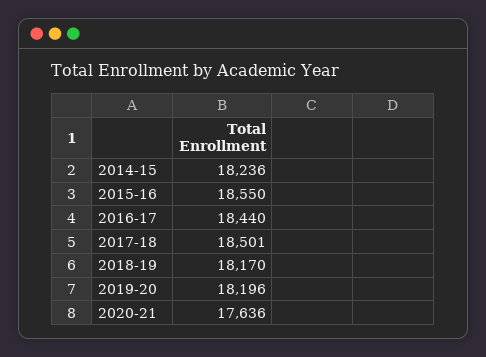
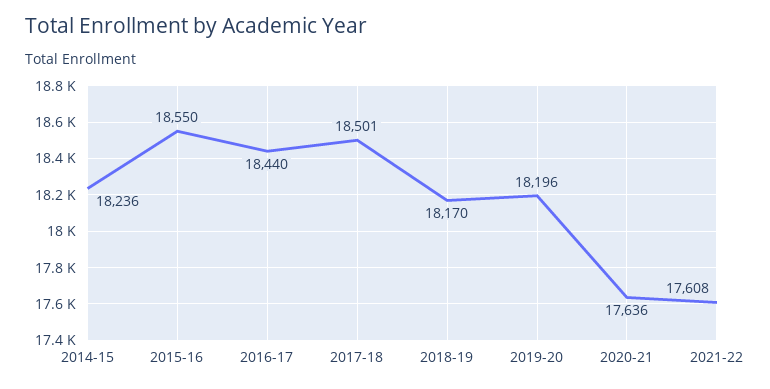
2021-22: none -> 17608

